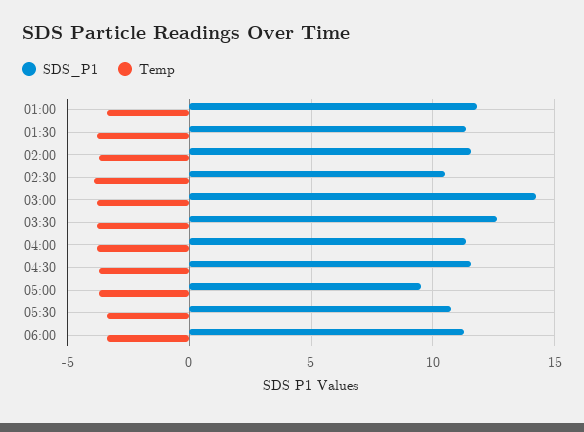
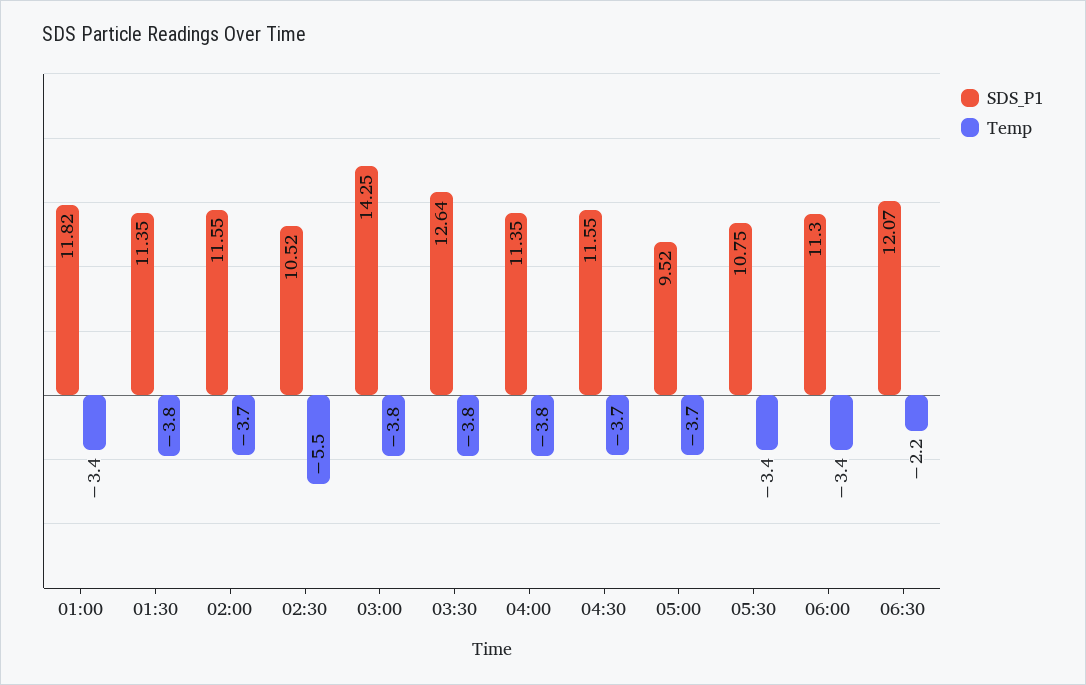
Temp, 02:30: -4 -> -5.5
SDS_P1, 06:30: none -> 12.07
Temp, 06:30: none -> -2.2

